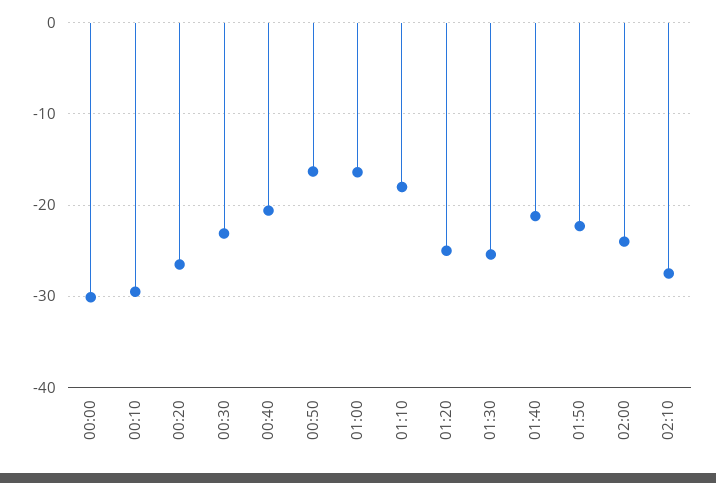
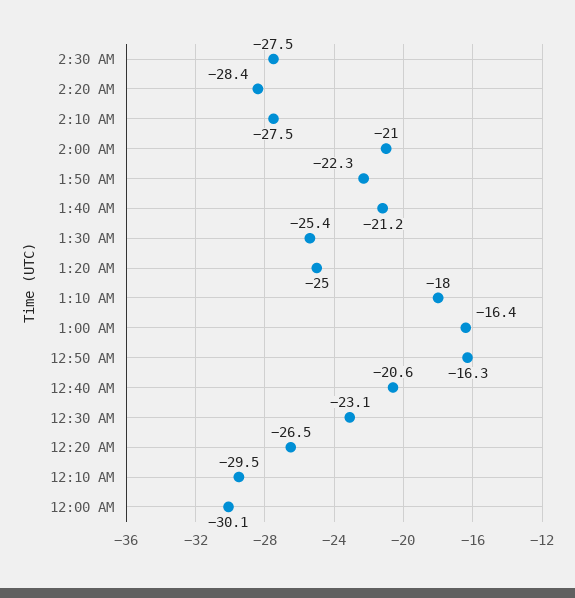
02:00: -24 -> -21
2:30 AM: none -> -27.5
2:20 AM: none -> -28.4

